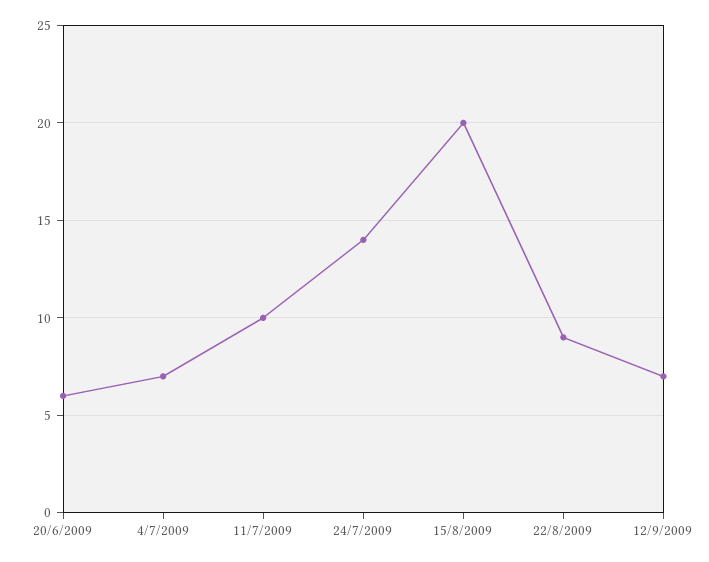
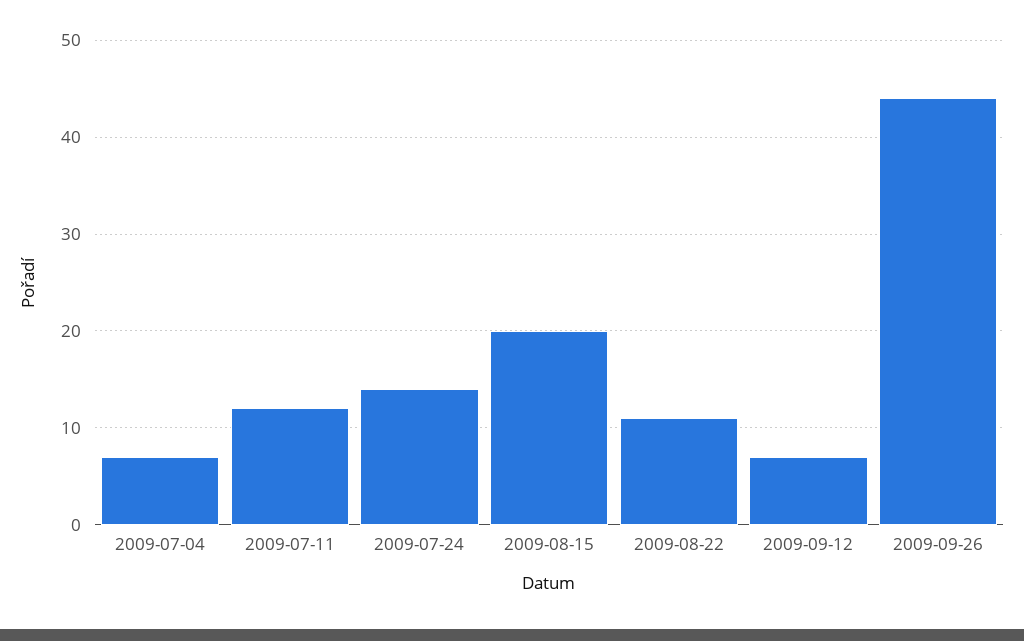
20/6/2009: 6 -> none
11/7/2009: 10 -> 12
22/8/2009: 9 -> 11
2009-09-26: none -> 44

